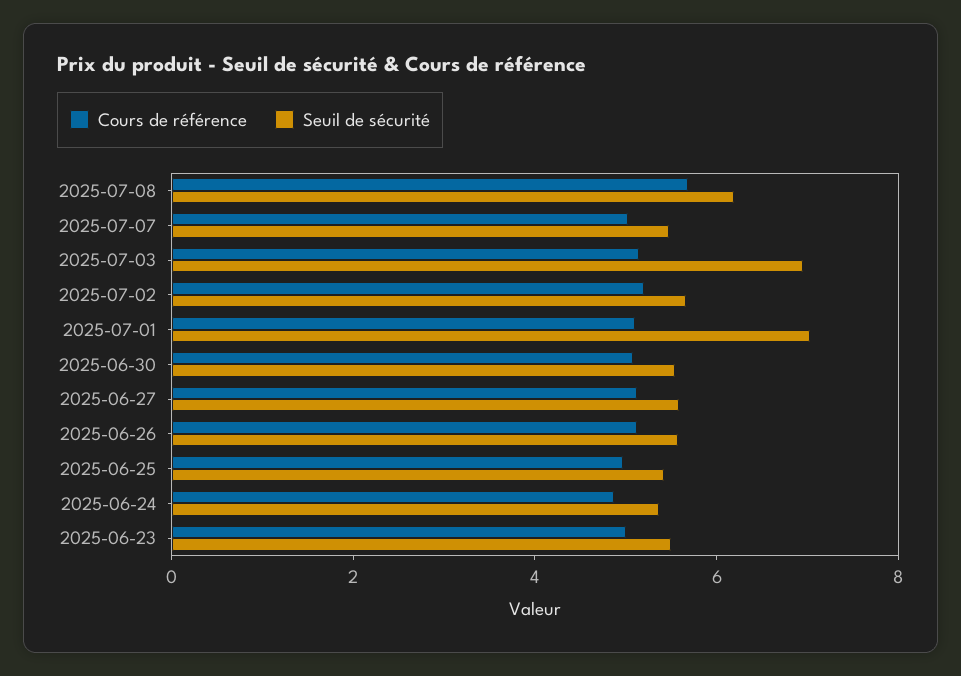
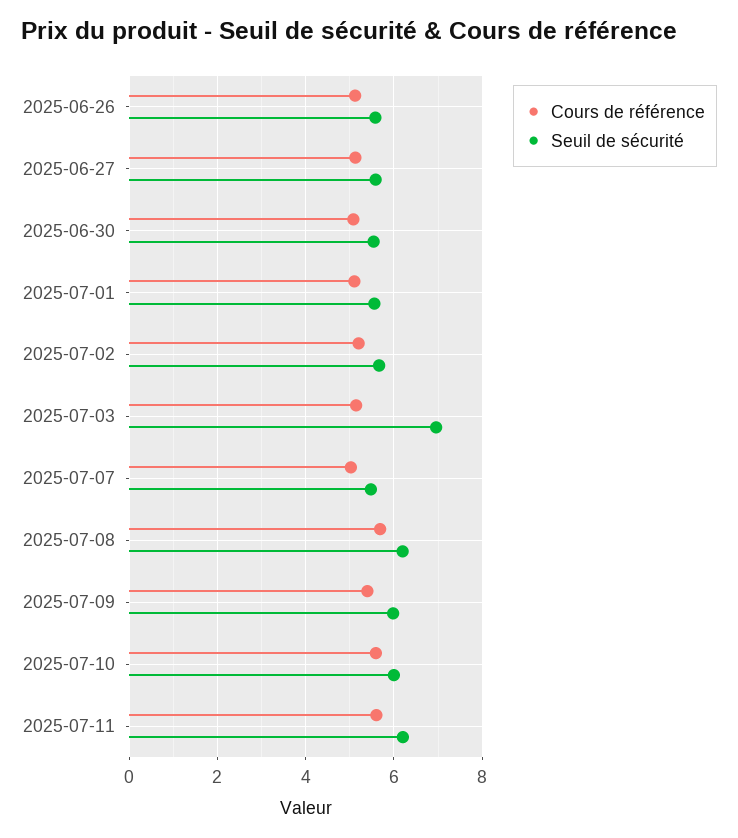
Seuil de sécurité, 2025-07-01: 7 -> 5.6
Cours de référence, 2025-06-25: 5 -> none
Seuil de sécurité, 2025-06-25: 5.5 -> none
Cours de référence, 2025-06-24: 5 -> none
Seuil de sécurité, 2025-06-24: 5.5 -> none
Cours de référence, 2025-06-23: 5 -> none
Seuil de sécurité, 2025-06-23: 5.5 -> none
Cours de référence, 2025-07-09: none -> 5.4
Seuil de sécurité, 2025-07-09: none -> 6
Cours de référence, 2025-07-10: none -> 5.6
Seuil de sécurité, 2025-07-10: none -> 6
Cours de référence, 2025-07-11: none -> 5.6
Seuil de sécurité, 2025-07-11: none -> 6.2

